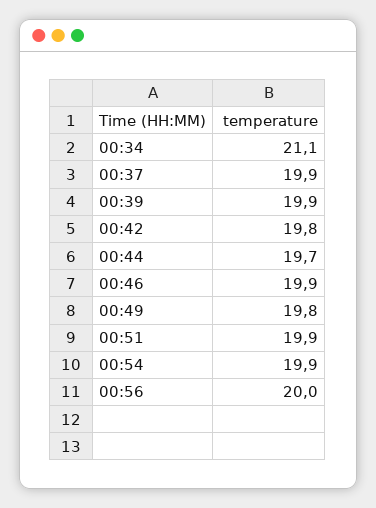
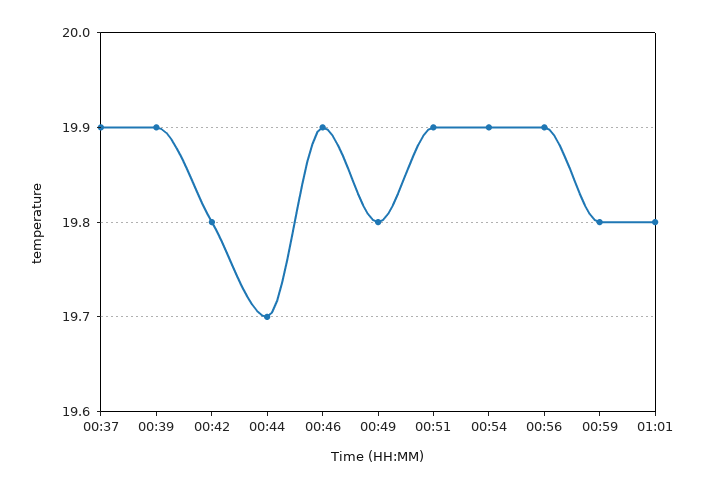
00:34: 21.1 -> none
00:56: 20 -> 19.9
00:59: none -> 19.8
01:01: none -> 19.8

